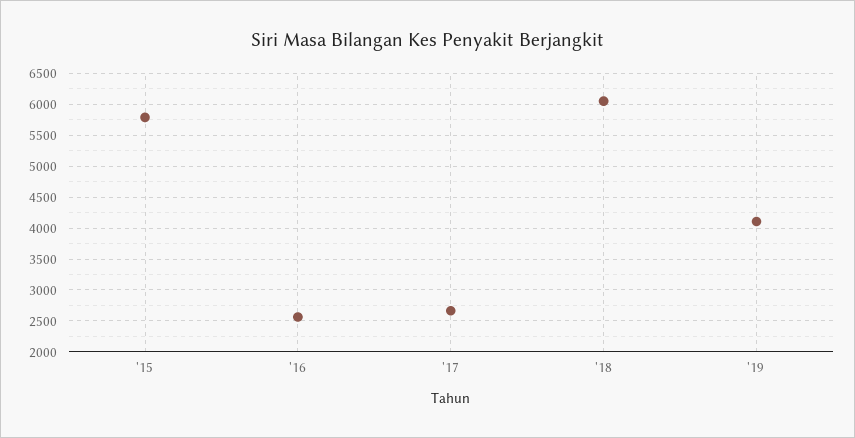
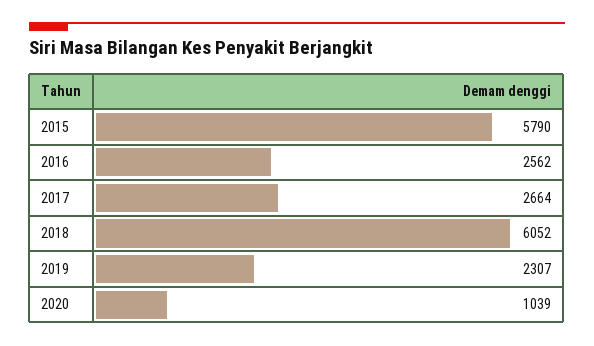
'19: 4100 -> 2307
2020: none -> 1039

